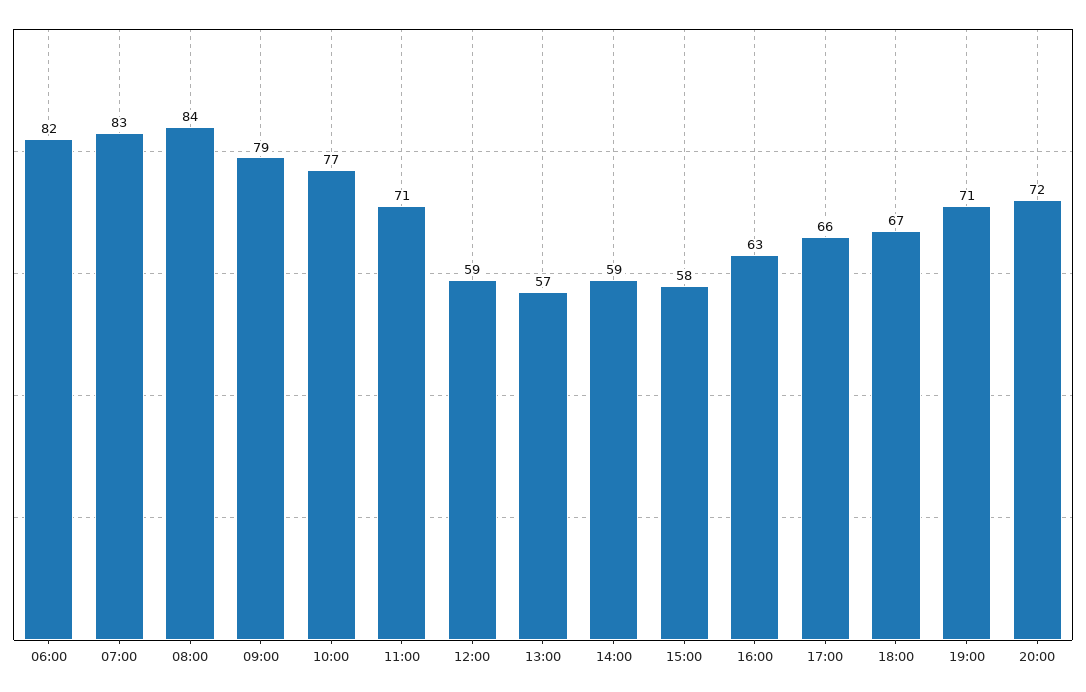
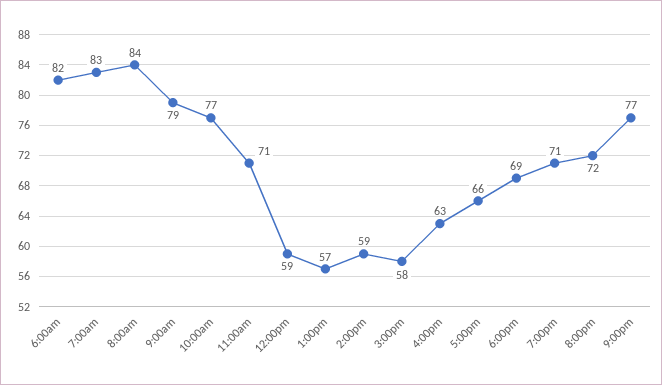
18:00: 67 -> 69
9:00pm: none -> 77

